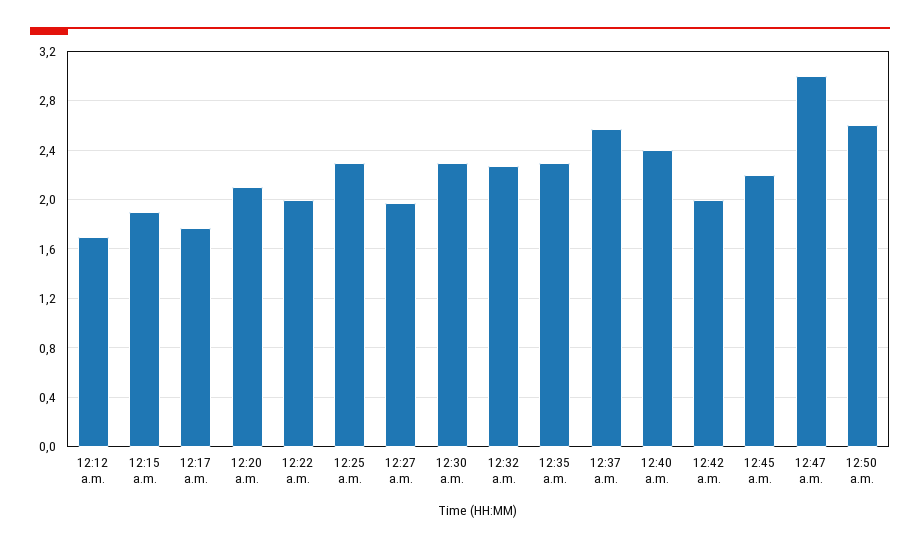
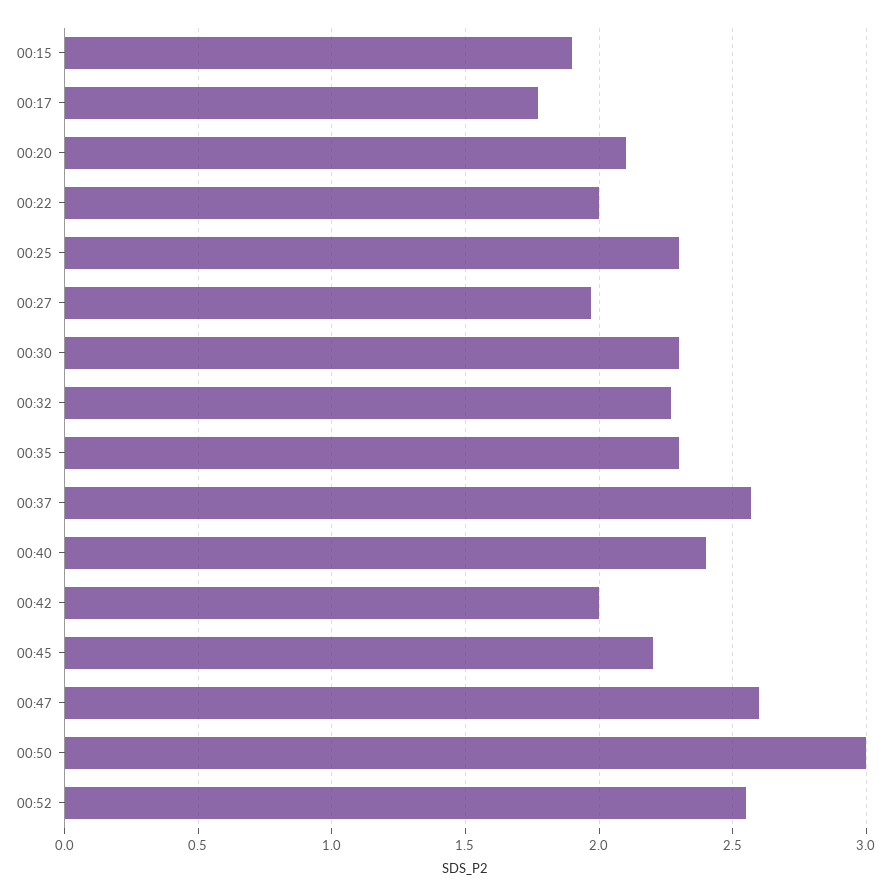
12:12 a.m.: 1.7 -> none
12:47 a.m.: 3 -> 2.6
12:50 a.m.: 2.6 -> 3
00:52: none -> 2.55

